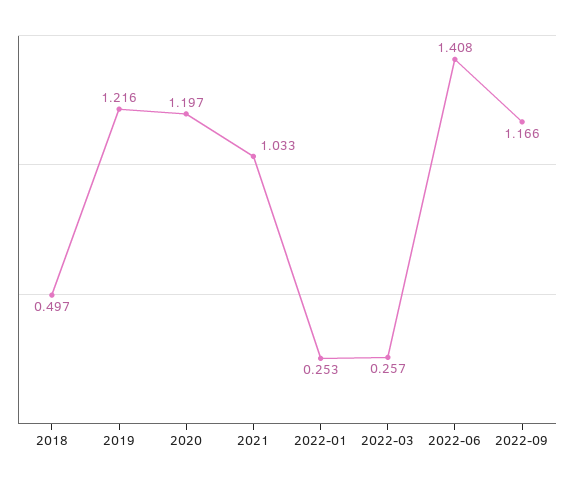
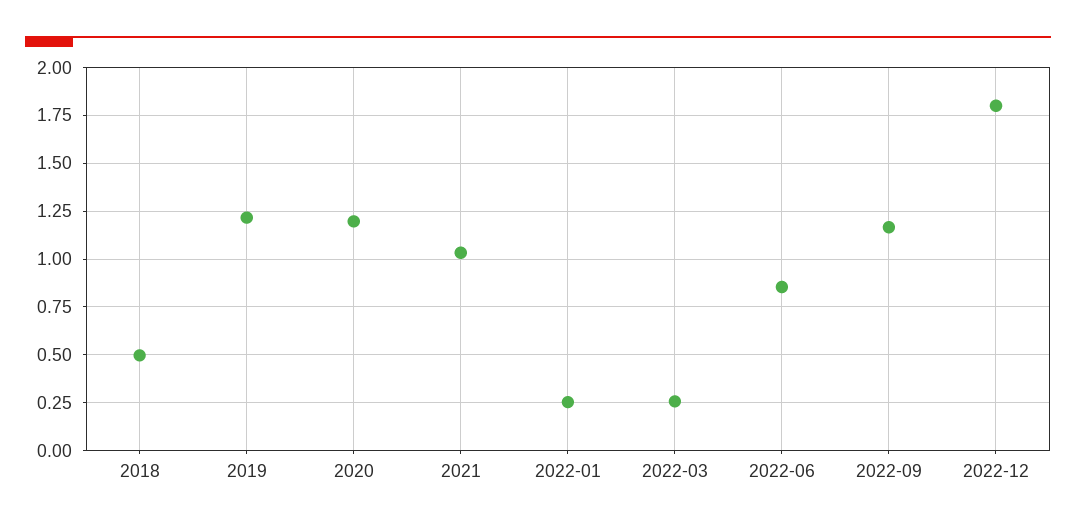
2022-06: 1.408 -> 0.85
2022-12: none -> 1.8

